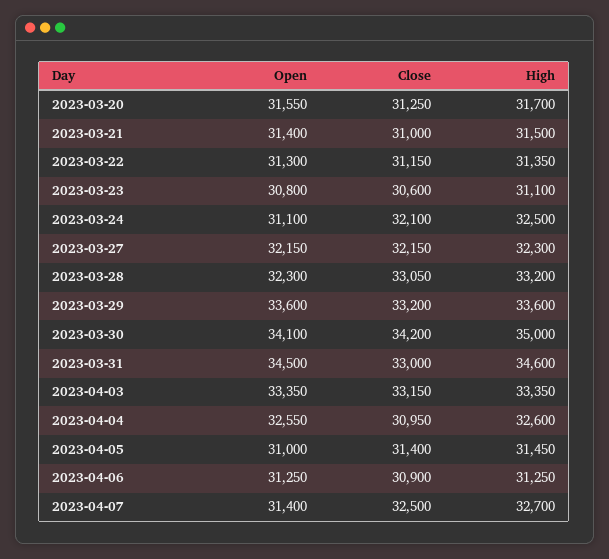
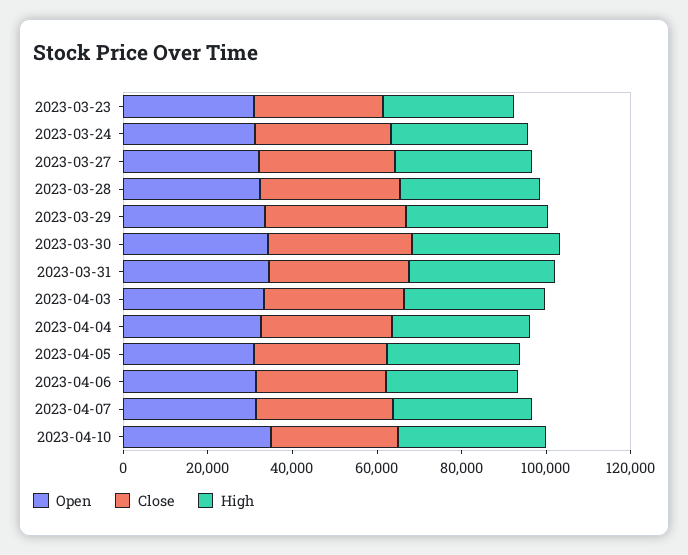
Open, 2023-03-20: 31550 -> none
Close, 2023-03-20: 31250 -> none
High, 2023-03-20: 31700 -> none
Open, 2023-03-21: 31400 -> none
Close, 2023-03-21: 31000 -> none
High, 2023-03-21: 31500 -> none
Open, 2023-03-22: 31300 -> none
Close, 2023-03-22: 31150 -> none
High, 2023-03-22: 31350 -> none
Open, 2023-04-10: none -> 35000
Close, 2023-04-10: none -> 30000
High, 2023-04-10: none -> 35000

